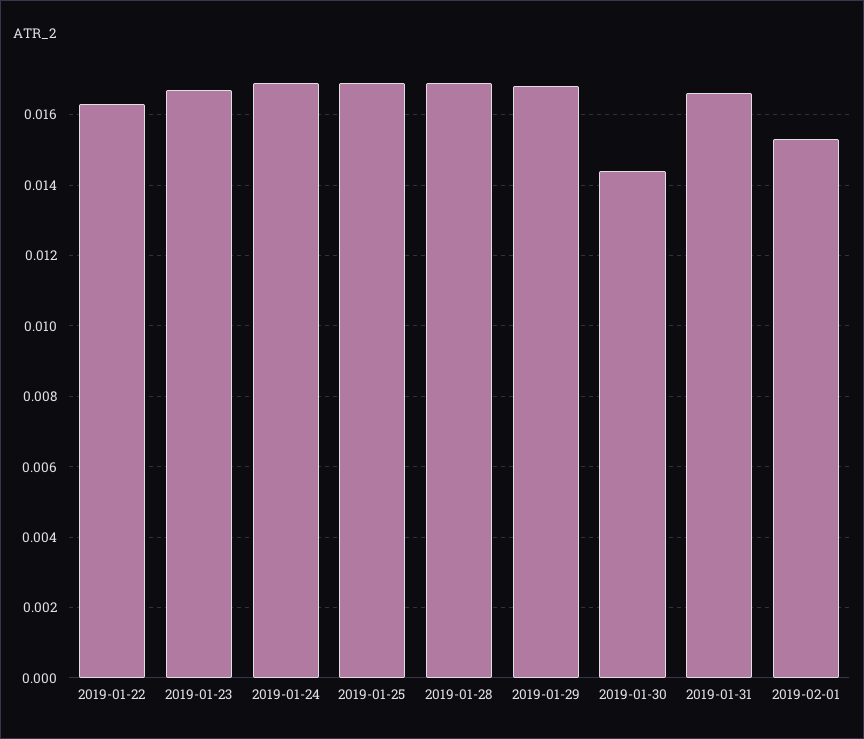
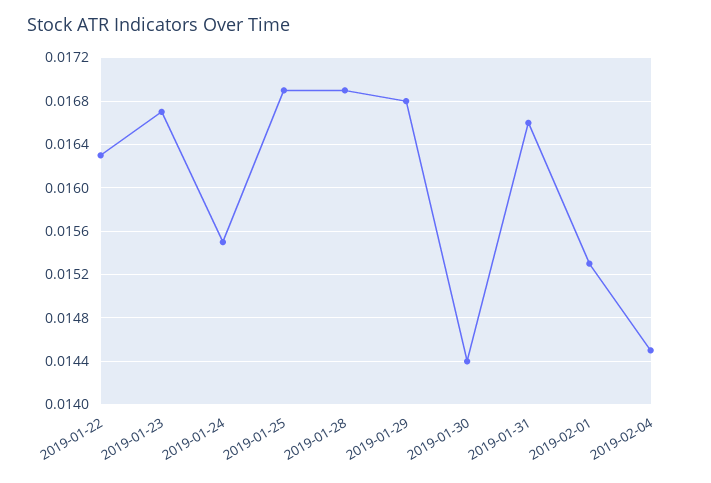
2019-01-24: 0.017 -> 0.0155
2019-02-04: none -> 0.0145

